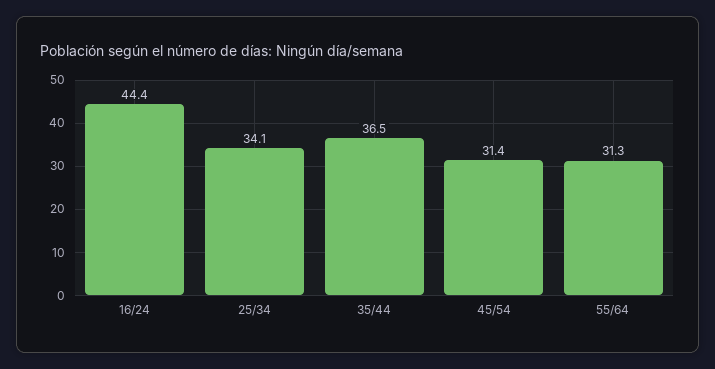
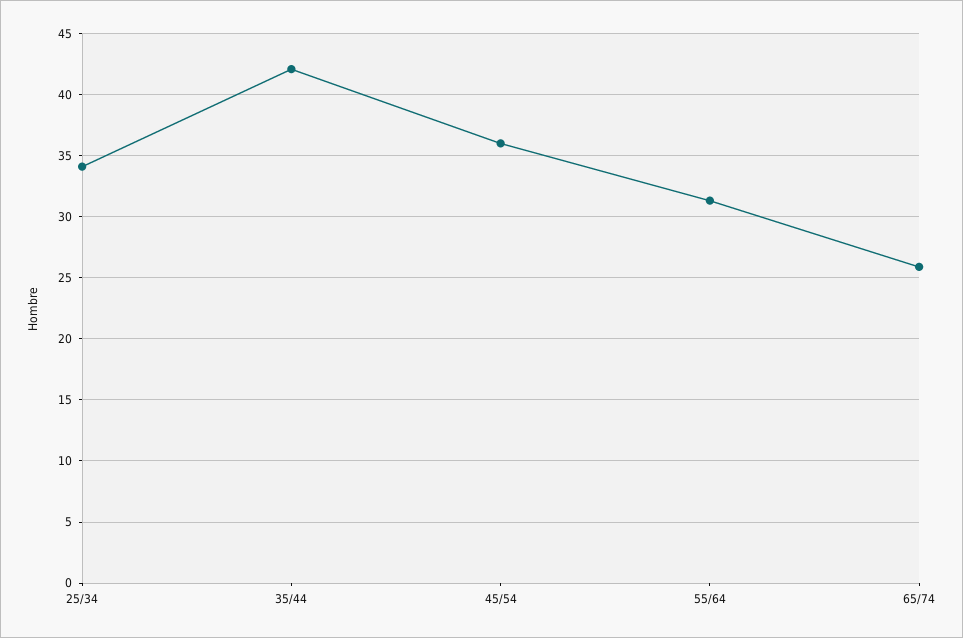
16/24: 44.4 -> none
35/44: 36.5 -> 42
45/54: 31.4 -> 36
65/74: none -> 26

